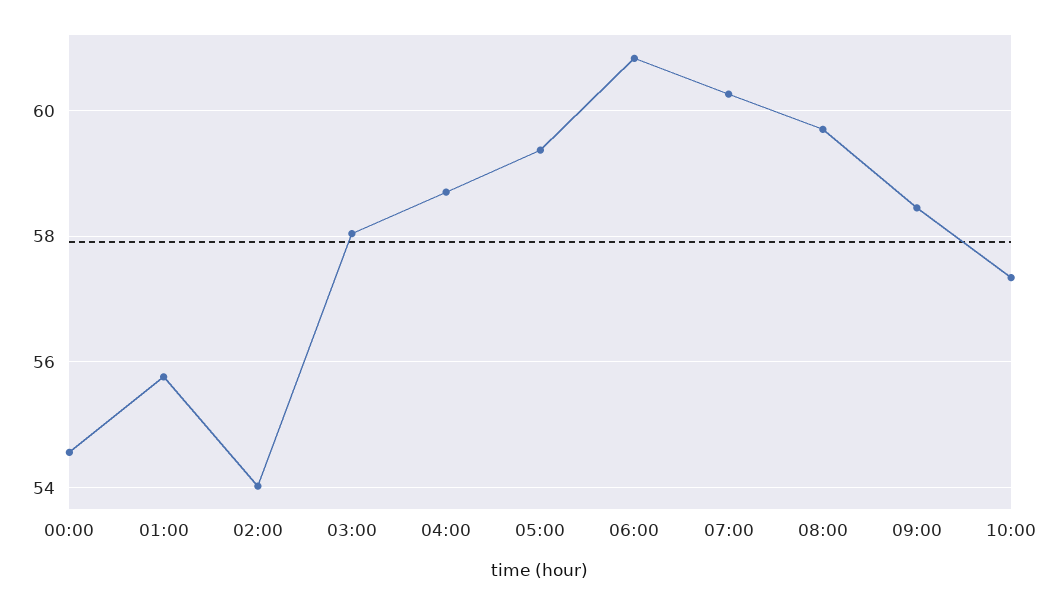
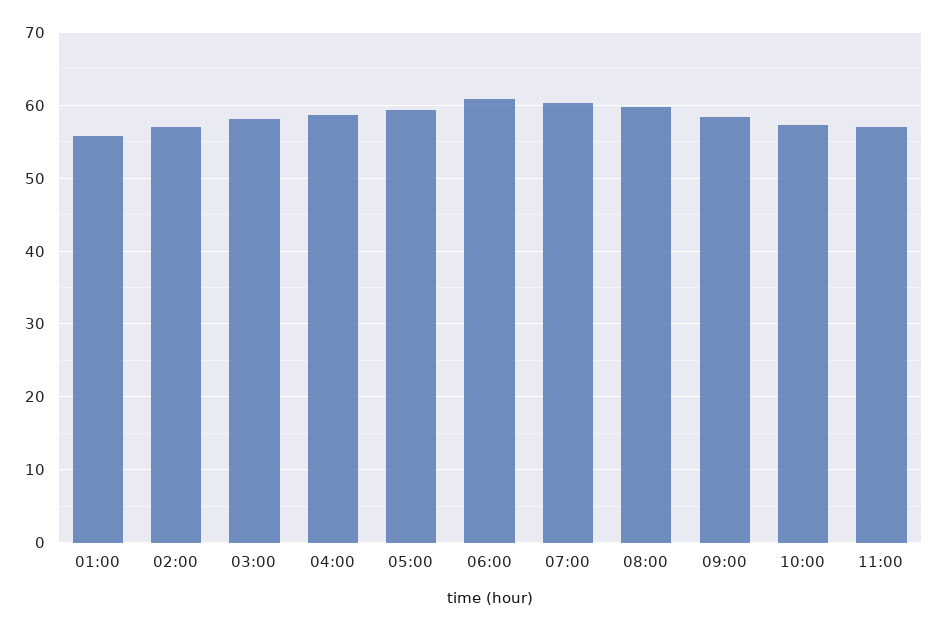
00:00: 54.6 -> none
02:00: 54 -> 57
11:00: none -> 57

